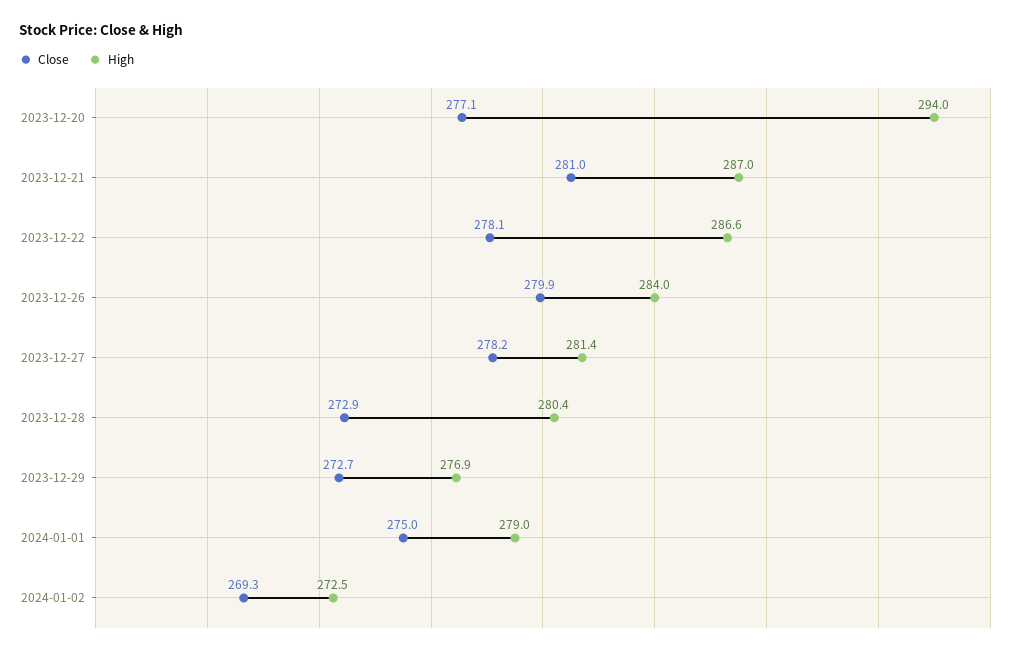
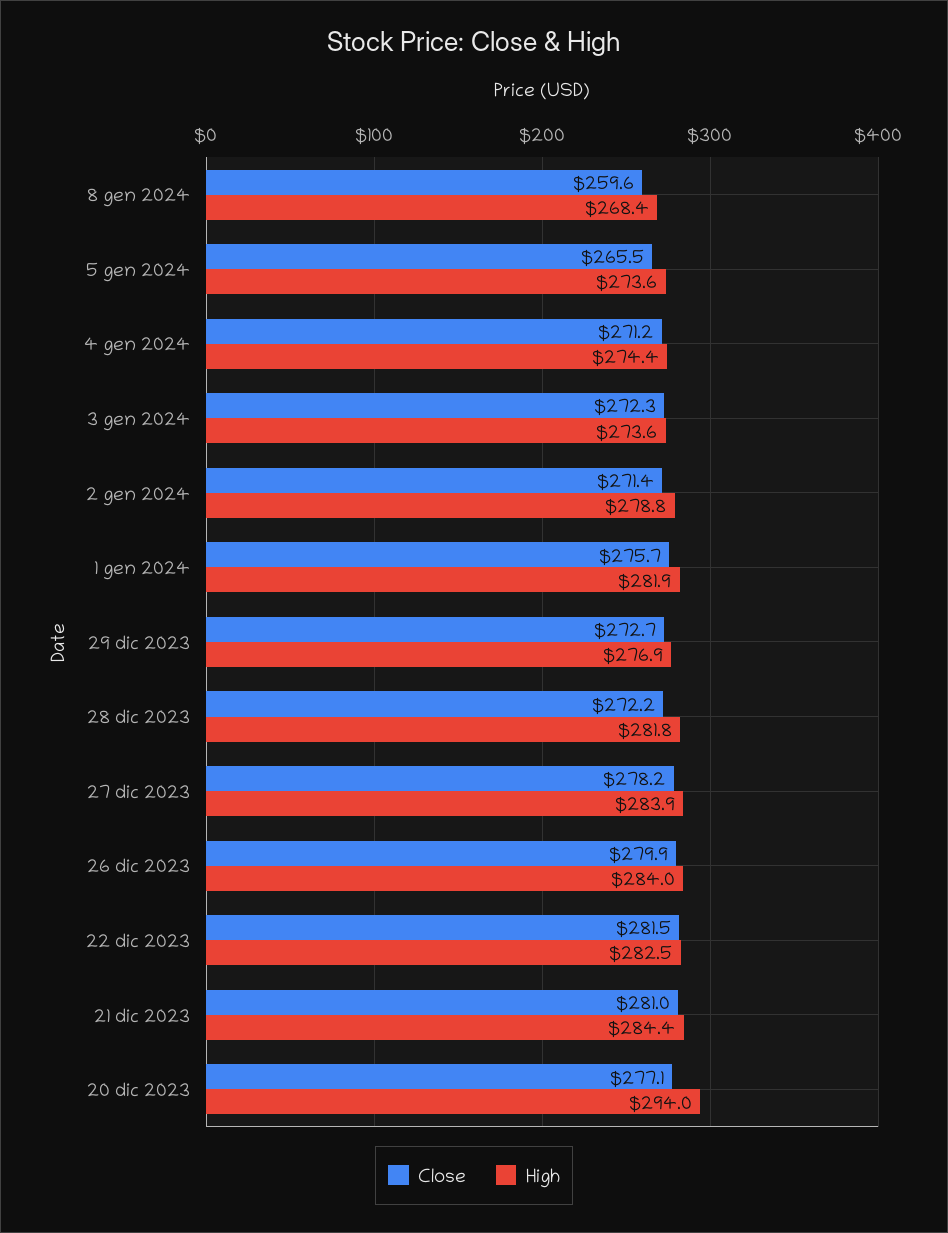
High, 2023-12-21: 287 -> 284.4
Close, 2023-12-22: 278.1 -> 281.5
High, 2023-12-22: 286.6 -> 282.5
High, 2023-12-27: 281.4 -> 283.9
Close, 2023-12-28: 272.9 -> 272.2
High, 2023-12-28: 280.4 -> 281.8
Close, 2024-01-01: 275 -> 275.7
High, 2024-01-01: 279 -> 281.9
Close, 2024-01-02: 269.3 -> 271.4
High, 2024-01-02: 272.5 -> 278.8
Close, 8 gen 2024: none -> 259.6
High, 8 gen 2024: none -> 268.4
Close, 5 gen 2024: none -> 265.5
High, 5 gen 2024: none -> 273.6
Close, 4 gen 2024: none -> 271.2
High, 4 gen 2024: none -> 274.4
Close, 3 gen 2024: none -> 272.3
High, 3 gen 2024: none -> 273.6

